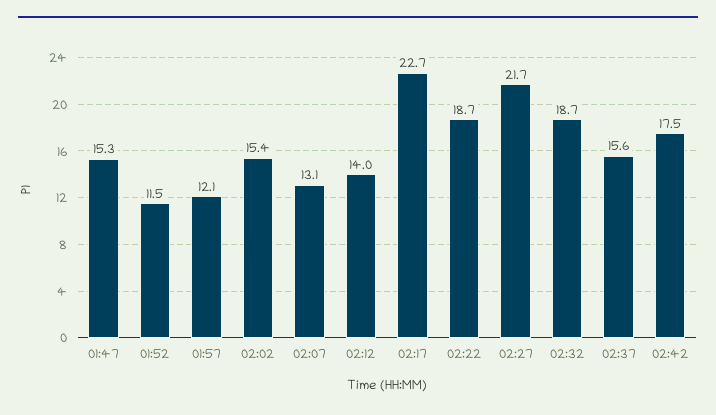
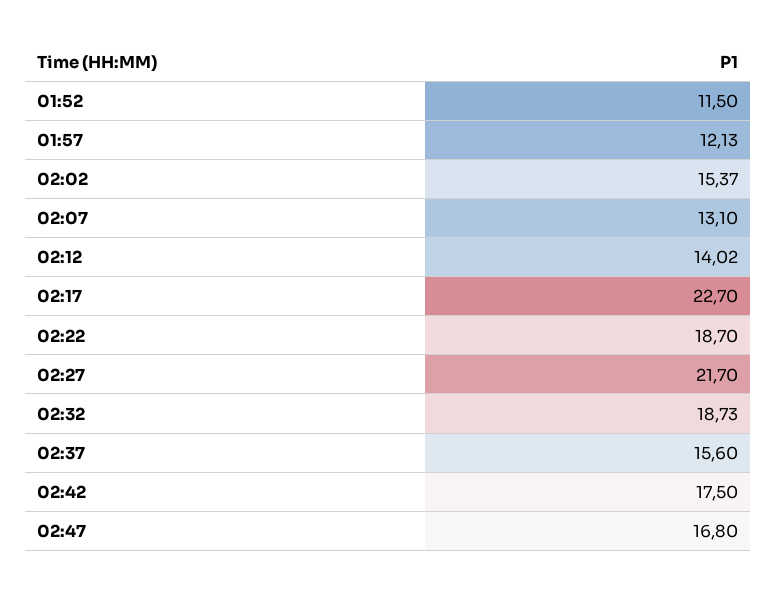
01:47: 15.3 -> none
02:47: none -> 16.8

